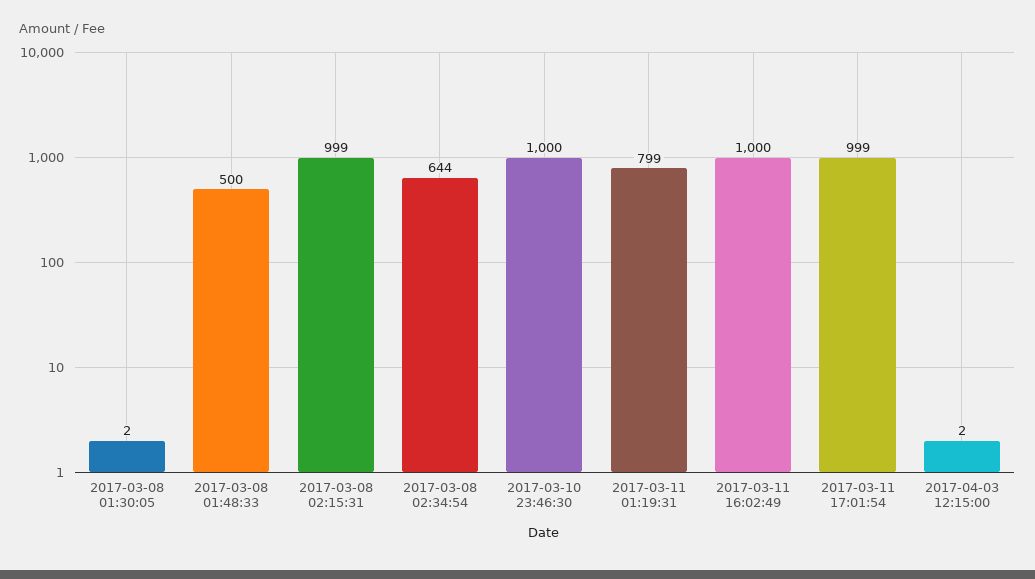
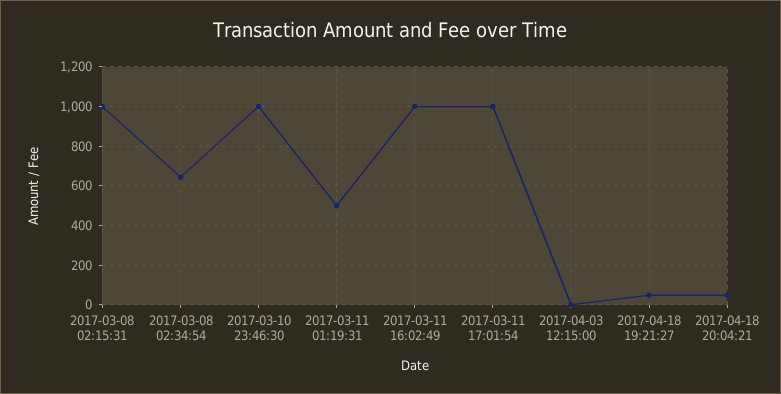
2017-03-08 01:30:05: 2 -> none
2017-03-08 01:48:33: 500 -> none
2017-03-11 01:19:31: 799 -> 500
2017-04-18 19:21:27: none -> 50
2017-04-18 20:04:21: none -> 50

